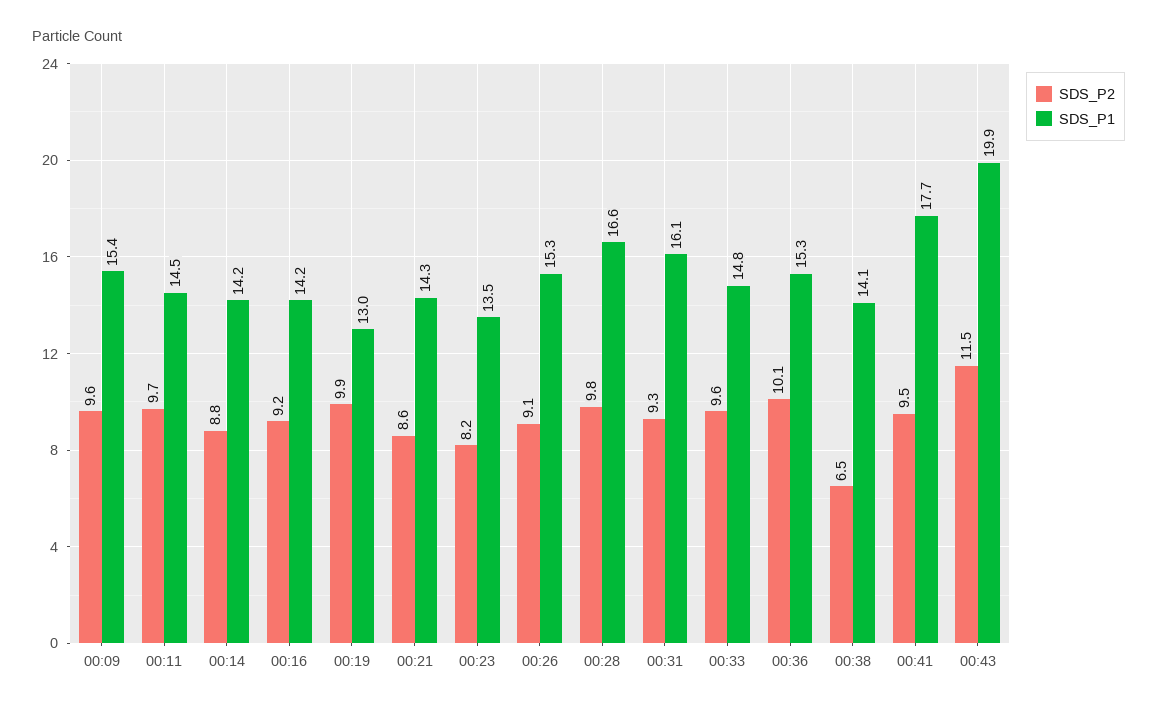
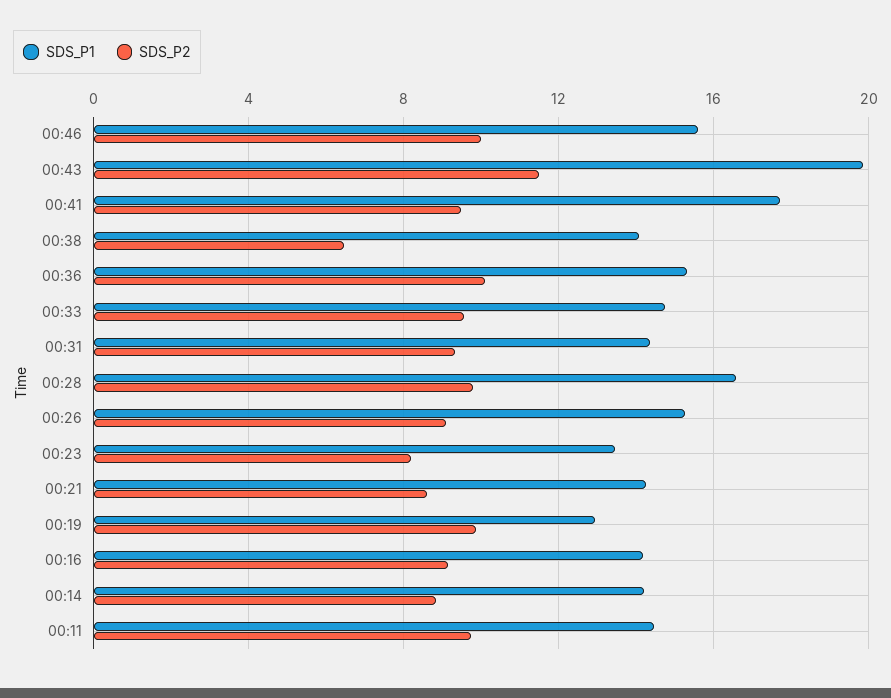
SDS_P2, 00:09: 9.6 -> none
SDS_P1, 00:09: 15.4 -> none
SDS_P1, 00:31: 16.1 -> 14.5
SDS_P1, 00:46: none -> 15.5
SDS_P2, 00:46: none -> 10

